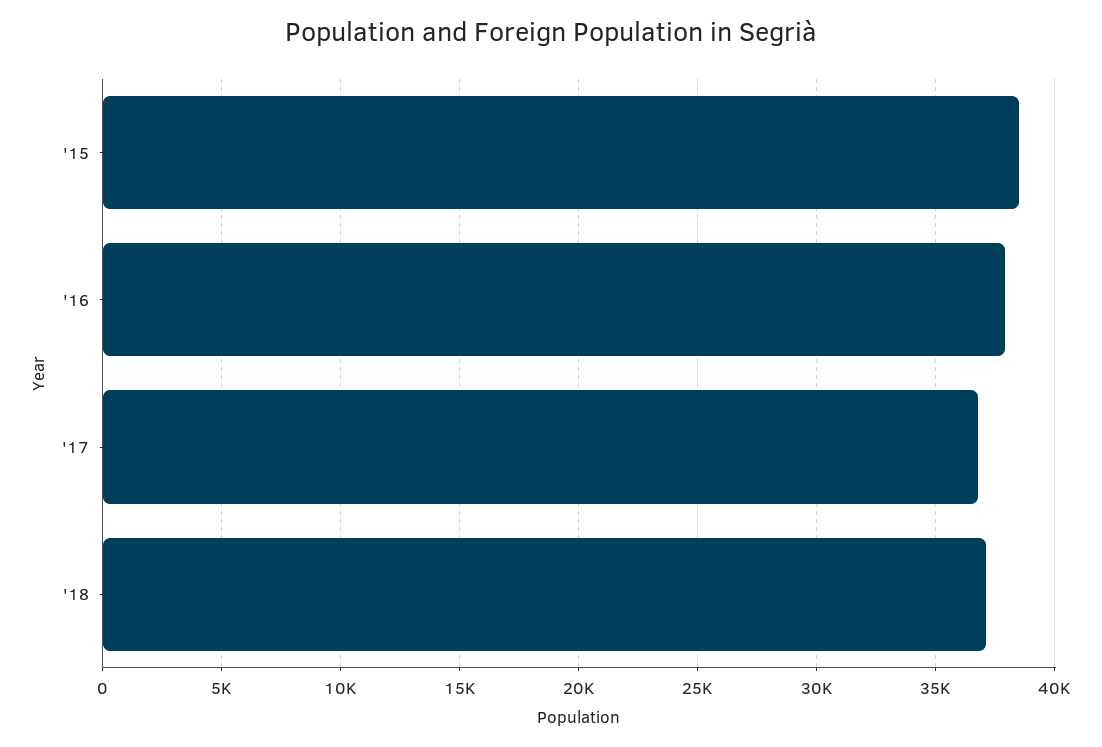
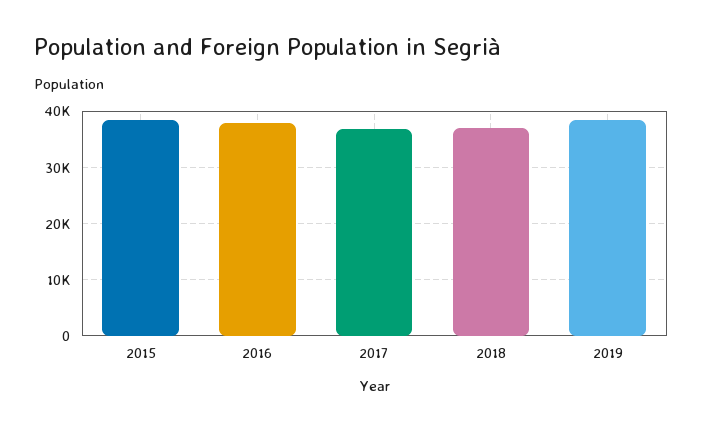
2019: none -> 38000

